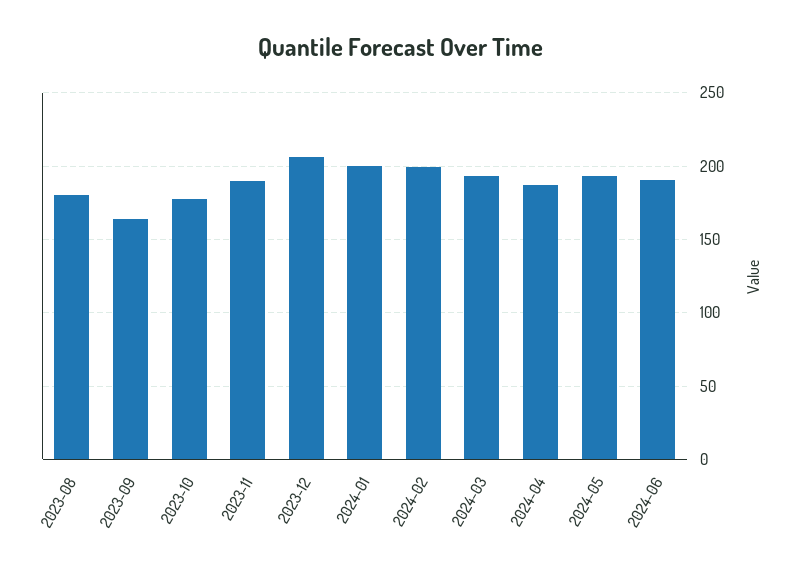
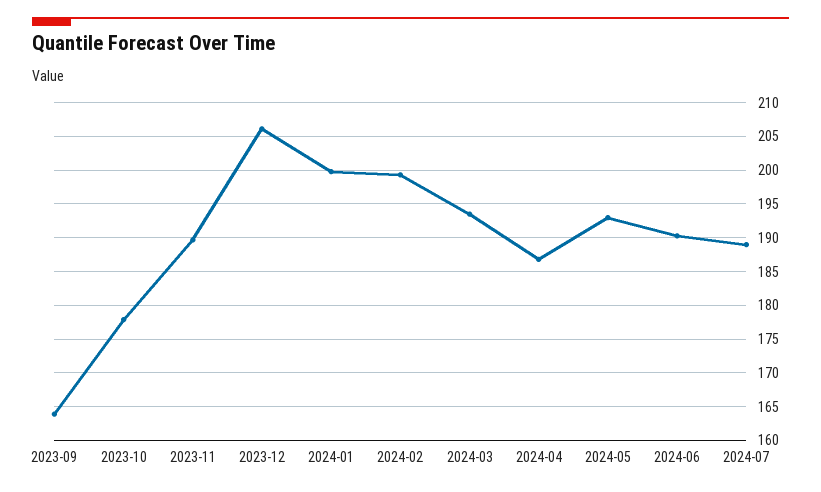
2023-08: 180 -> none
2024-07: none -> 189

